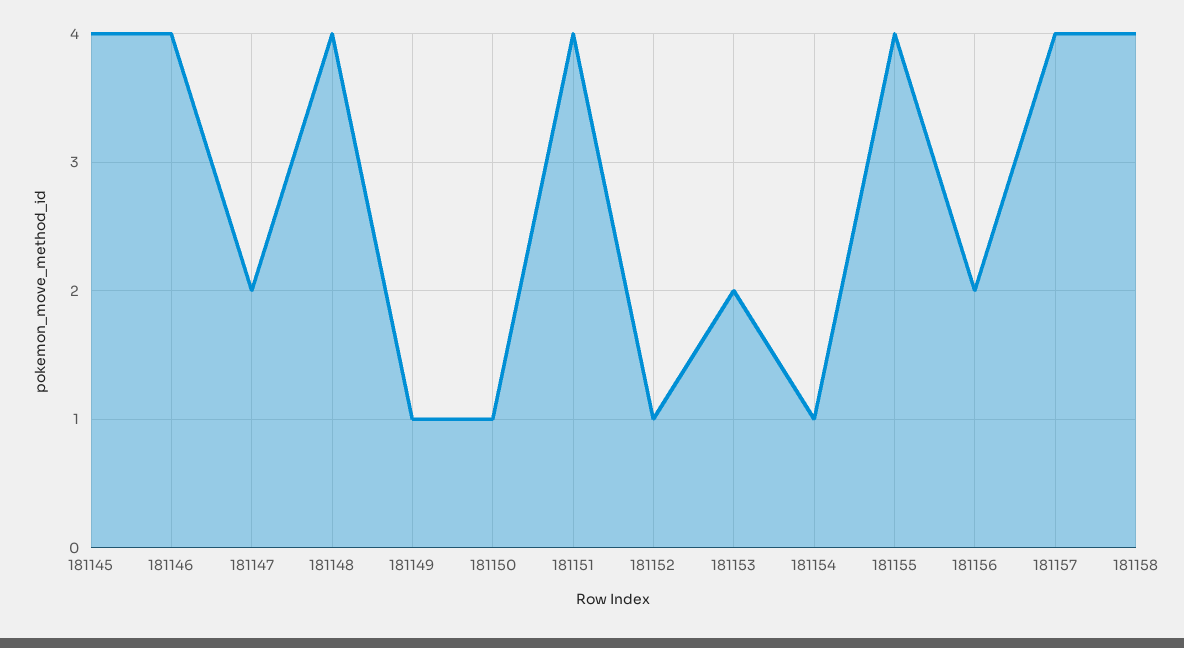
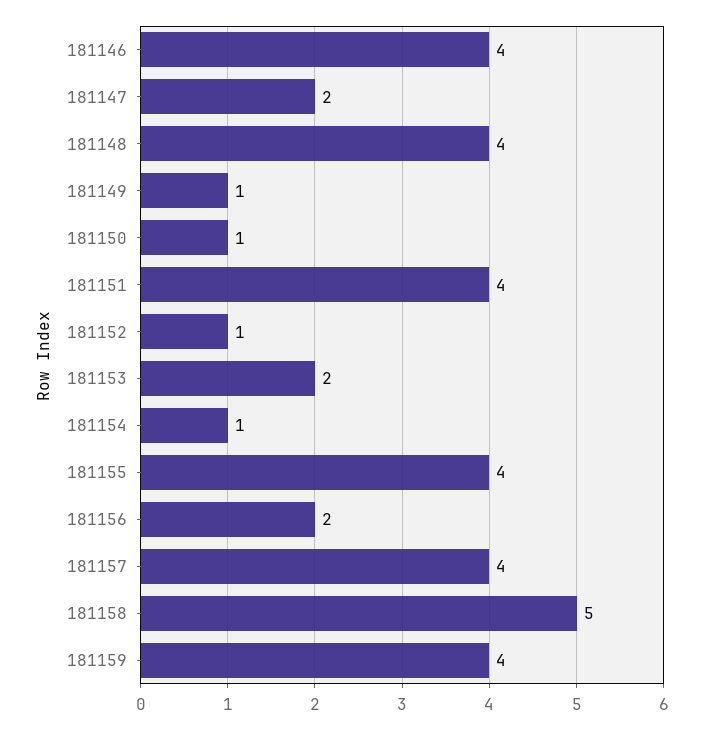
181145: 4 -> none
181158: 4 -> 5
181159: none -> 4

